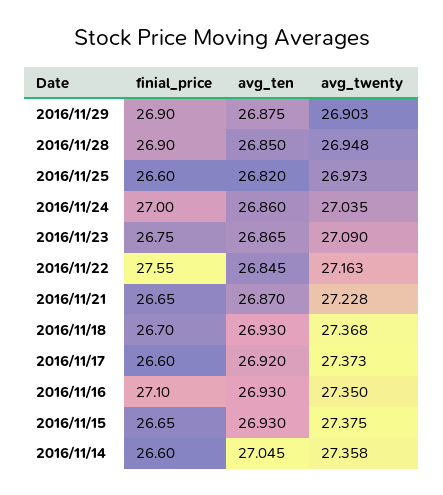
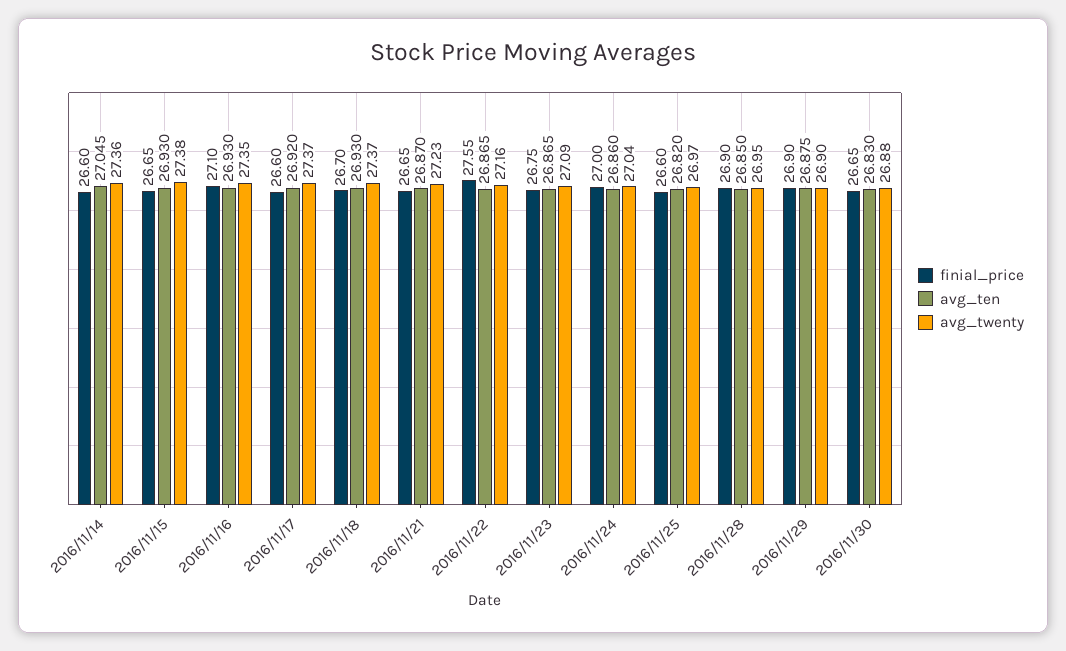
avg_ten, 2016/11/22: 26.845 -> 26.865
finial_price, 2016/11/30: none -> 26.65
avg_ten, 2016/11/30: none -> 26.83
avg_twenty, 2016/11/30: none -> 26.88

